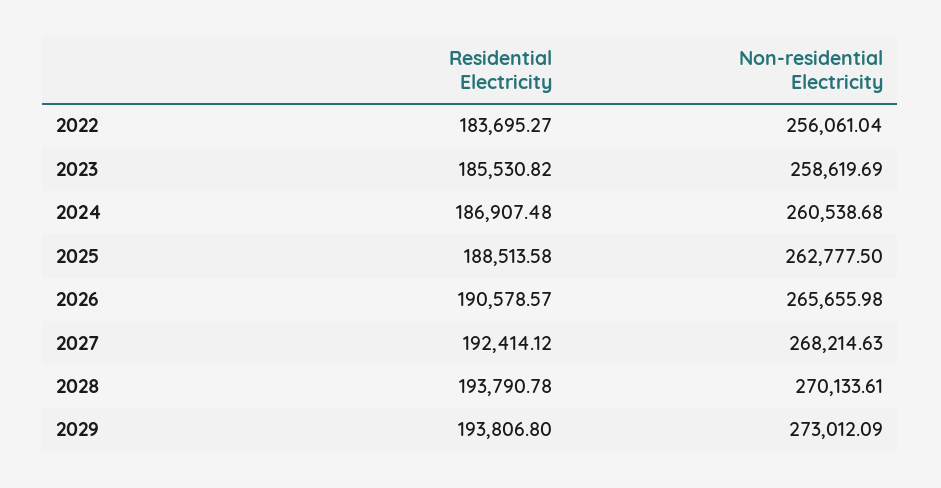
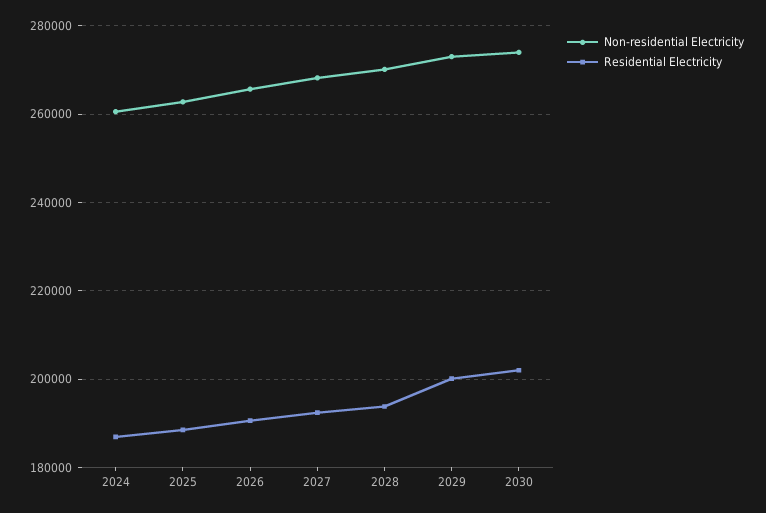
Residential Electricity, 2022: 183695.27 -> none
Non-residential Electricity, 2022: 256061.04 -> none
Residential Electricity, 2023: 185530.82 -> none
Non-residential Electricity, 2023: 258619.69 -> none
Residential Electricity, 2029: 193806.8 -> 200000
Non-residential Electricity, 2030: none -> 274000
Residential Electricity, 2030: none -> 202000

